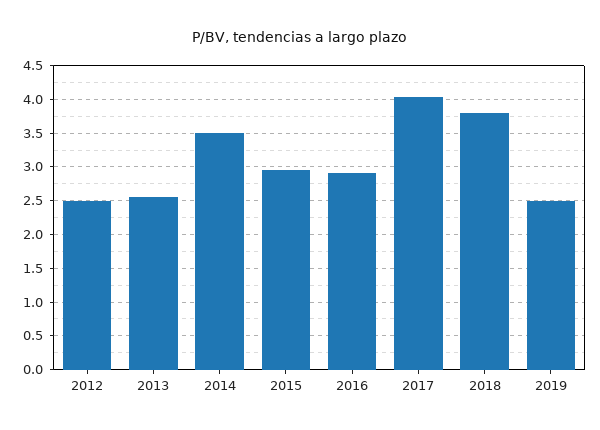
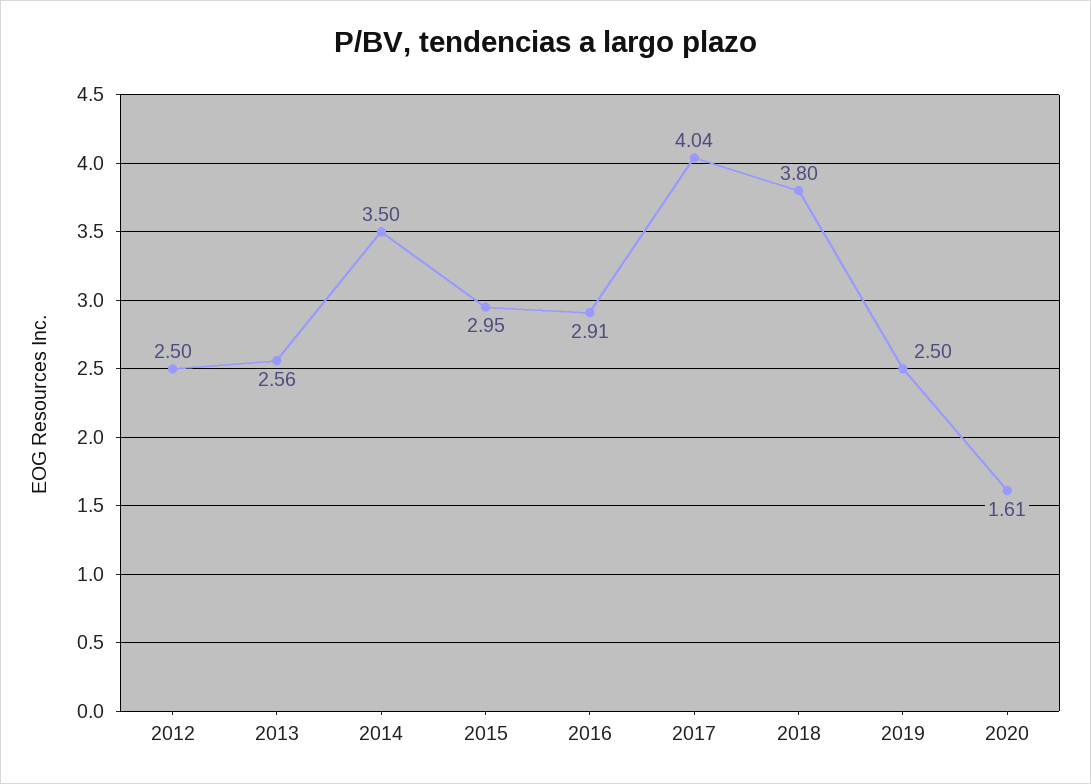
2020: none -> 1.61

